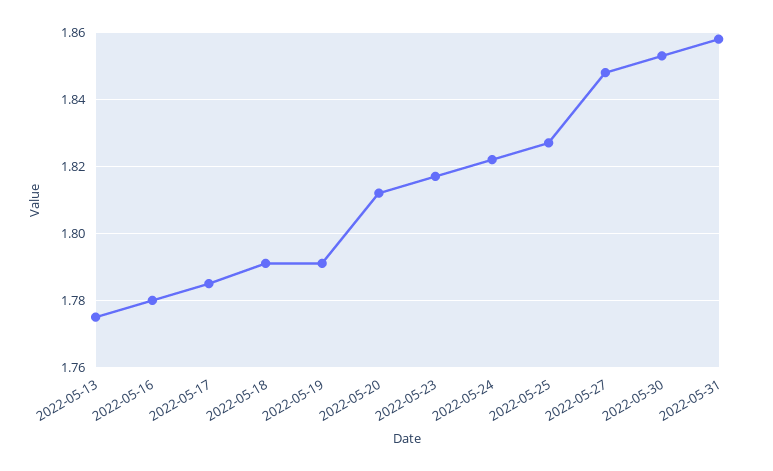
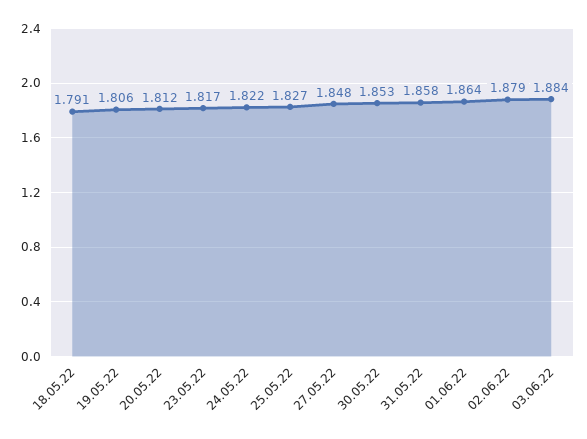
2022-05-13: 1.775 -> none
2022-05-16: 1.78 -> none
2022-05-17: 1.785 -> none
2022-05-19: 1.79 -> 1.806
01.06.22: none -> 1.864
02.06.22: none -> 1.879
03.06.22: none -> 1.884

